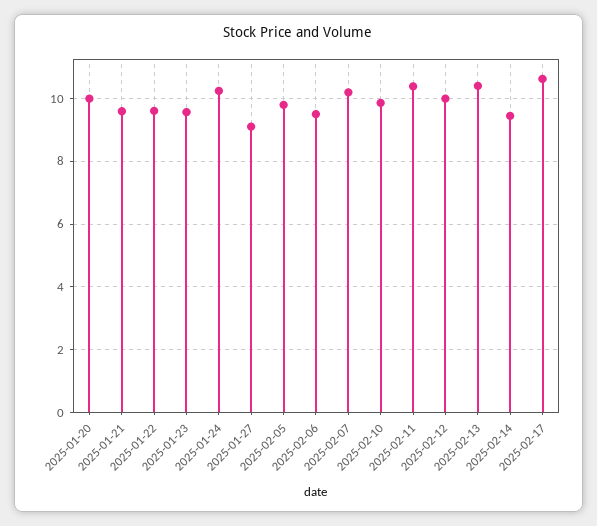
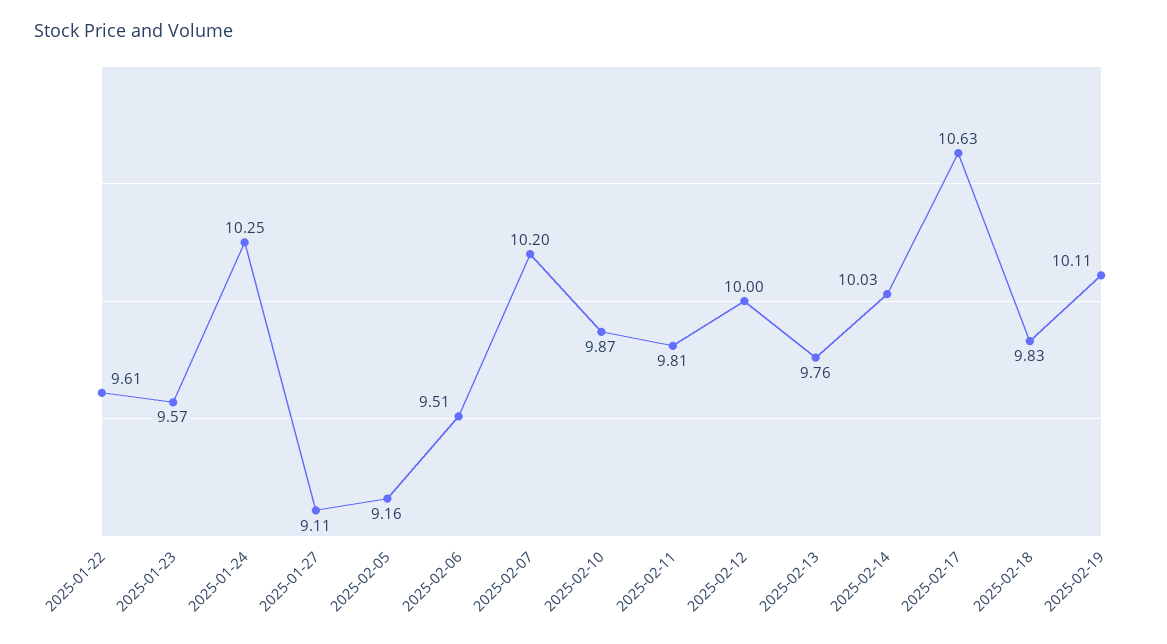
2025-01-20: 10 -> none
2025-01-21: 9.6 -> none
2025-02-05: 9.8 -> 9.16
2025-02-11: 10.4 -> 9.81
2025-02-13: 10.4 -> 9.76
2025-02-14: 9.4 -> 10.03
2025-02-18: none -> 9.83
2025-02-19: none -> 10.11

